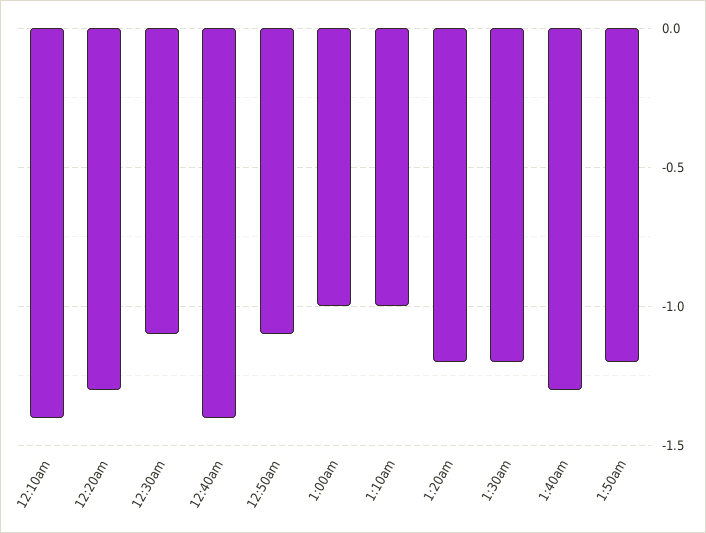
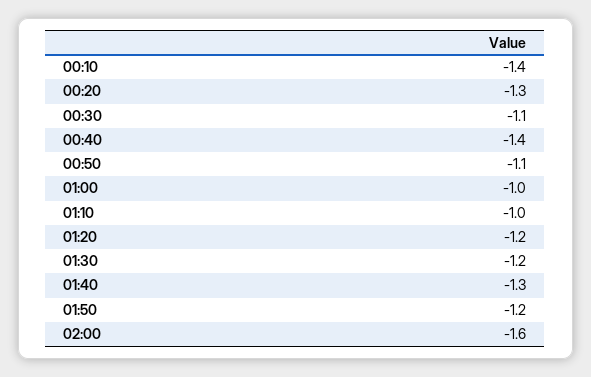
02:00: none -> -1.6

